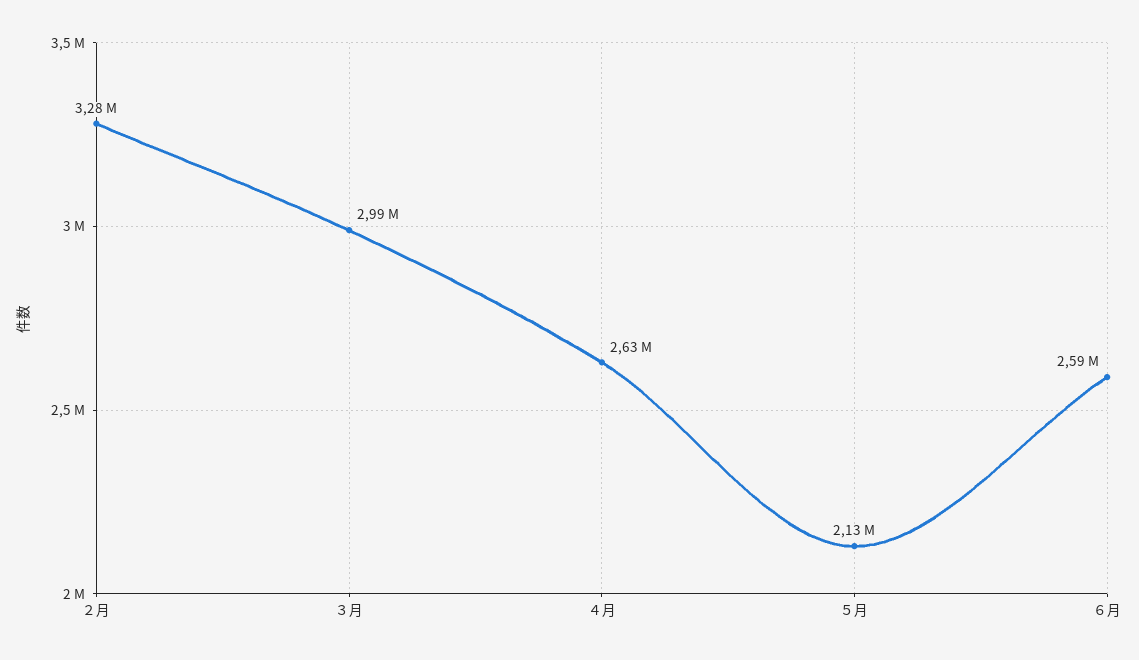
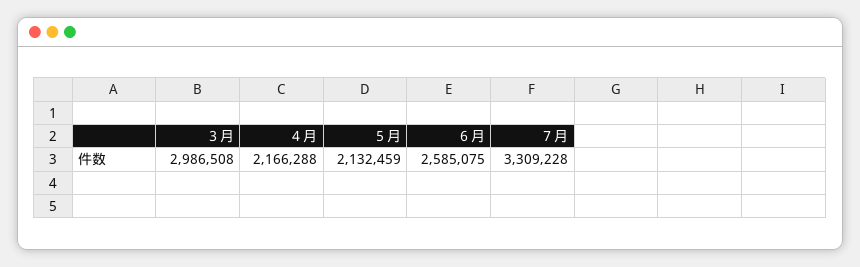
２月: 3280000 -> none
４月: 2630000 -> 2166288
７月: none -> 3309228

